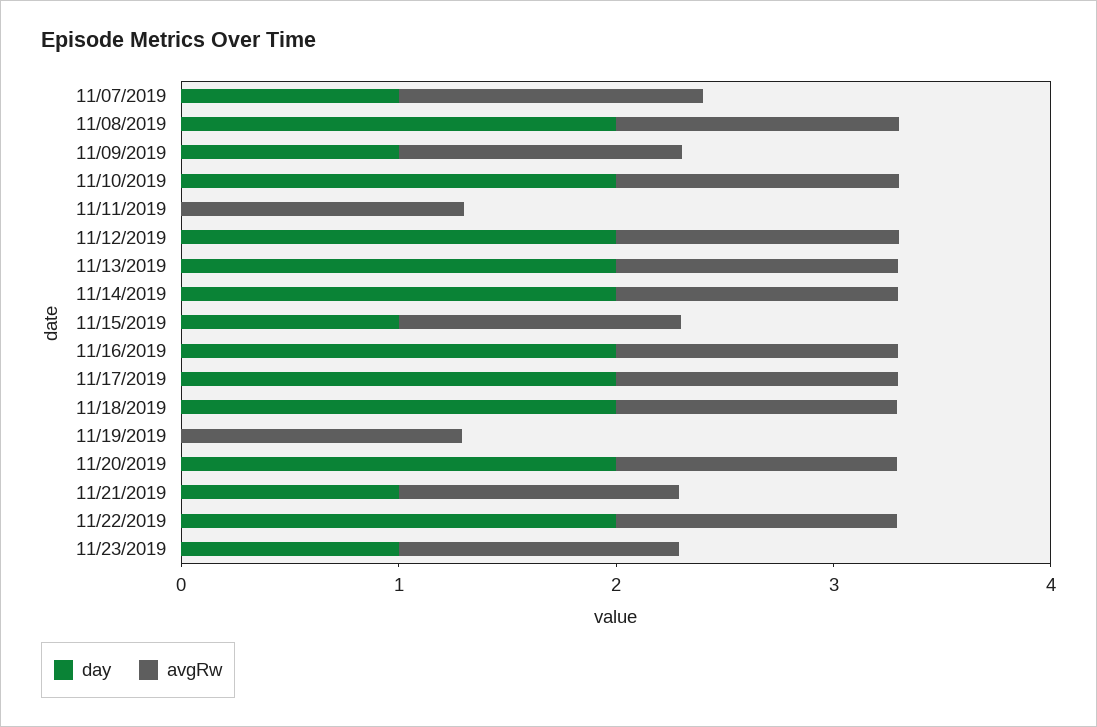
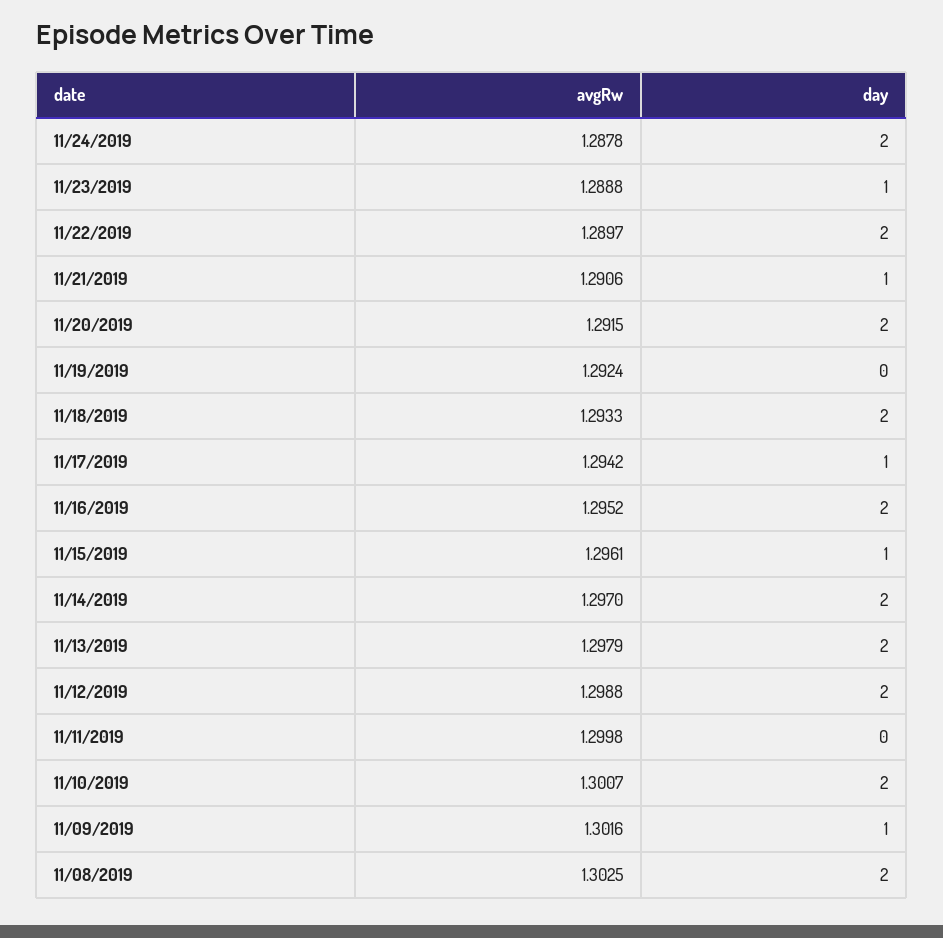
day, 11/07/2019: 1 -> none
avgRw, 11/07/2019: 1.4 -> none
day, 11/17/2019: 2 -> 1
avgRw, 11/24/2019: none -> 1.2878
day, 11/24/2019: none -> 2

